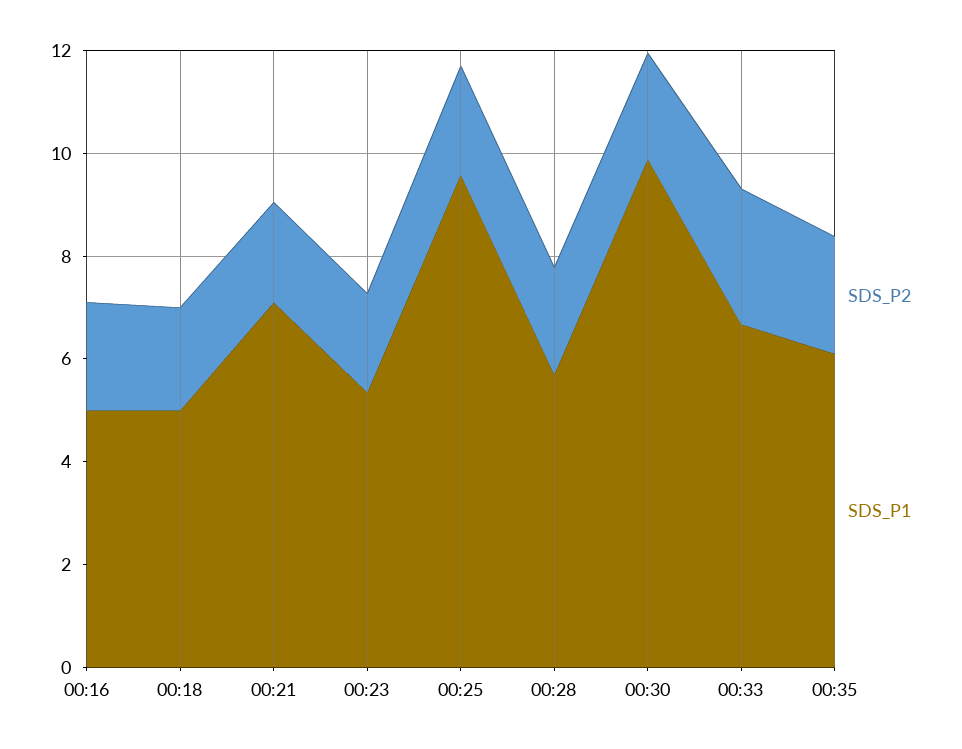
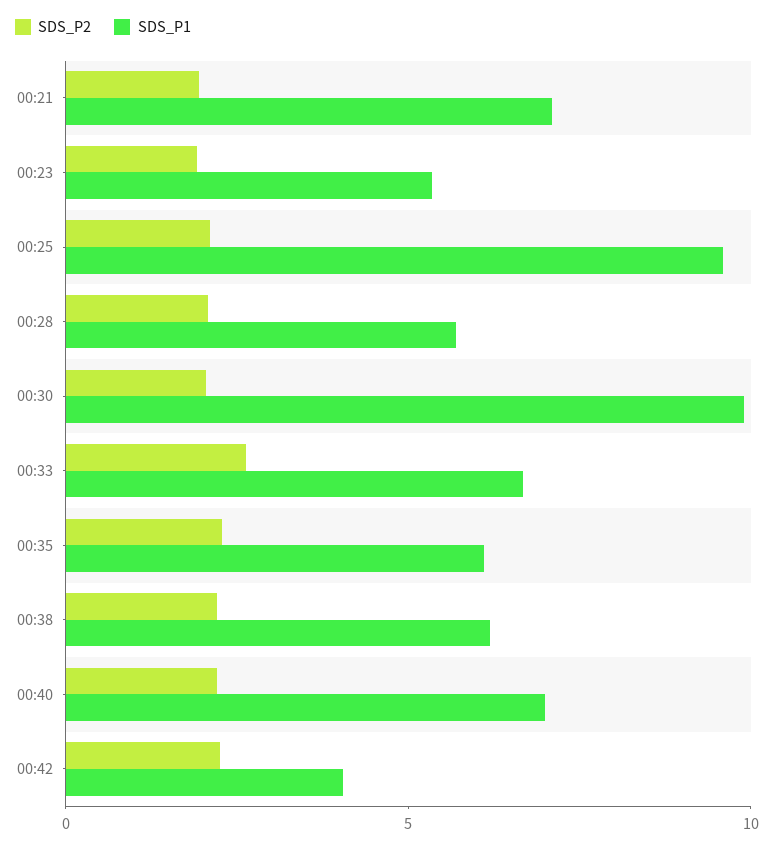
SDS_P2, 00:16: 2 -> none
SDS_P1, 00:16: 5 -> none
SDS_P2, 00:18: 2 -> none
SDS_P1, 00:18: 5 -> none
SDS_P2, 00:38: none -> 2
SDS_P1, 00:38: none -> 6
SDS_P2, 00:40: none -> 2
SDS_P1, 00:40: none -> 7
SDS_P2, 00:42: none -> 2
SDS_P1, 00:42: none -> 4

